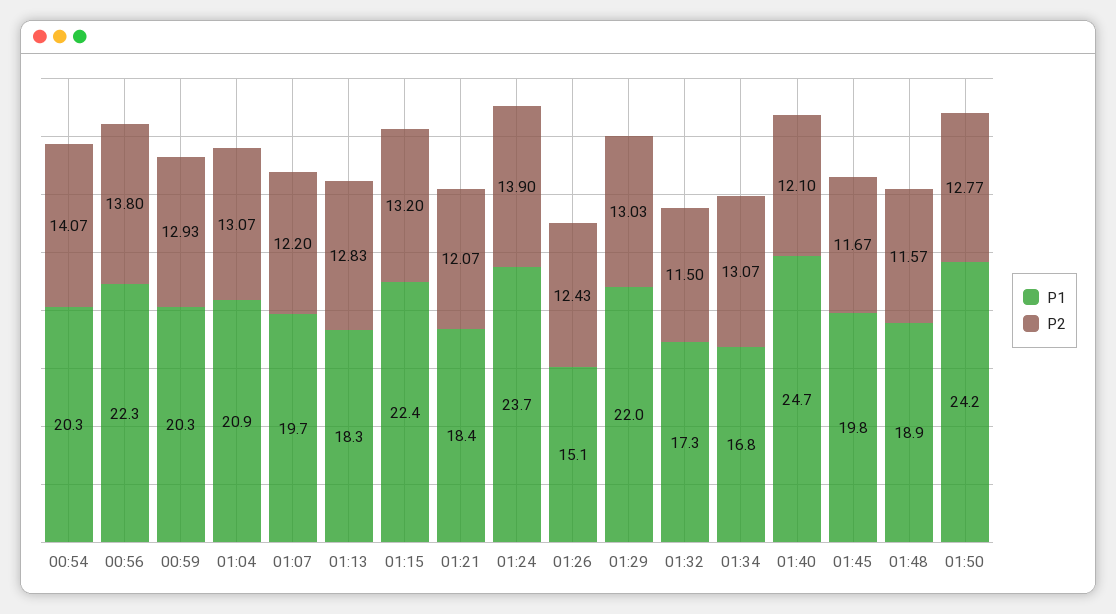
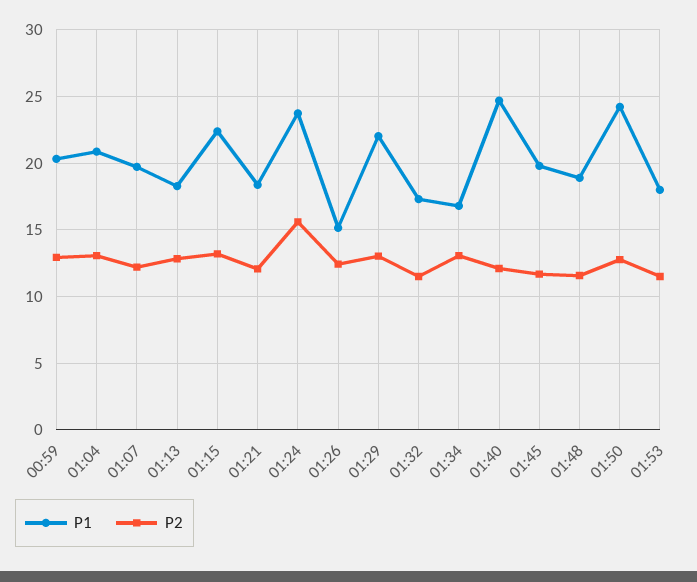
P1, 00:54: 20.3 -> none
P2, 00:54: 14.07 -> none
P1, 00:56: 22.3 -> none
P2, 00:56: 13.8 -> none
P2, 01:24: 13.9 -> 15.5
P1, 01:53: none -> 18
P2, 01:53: none -> 11.5

